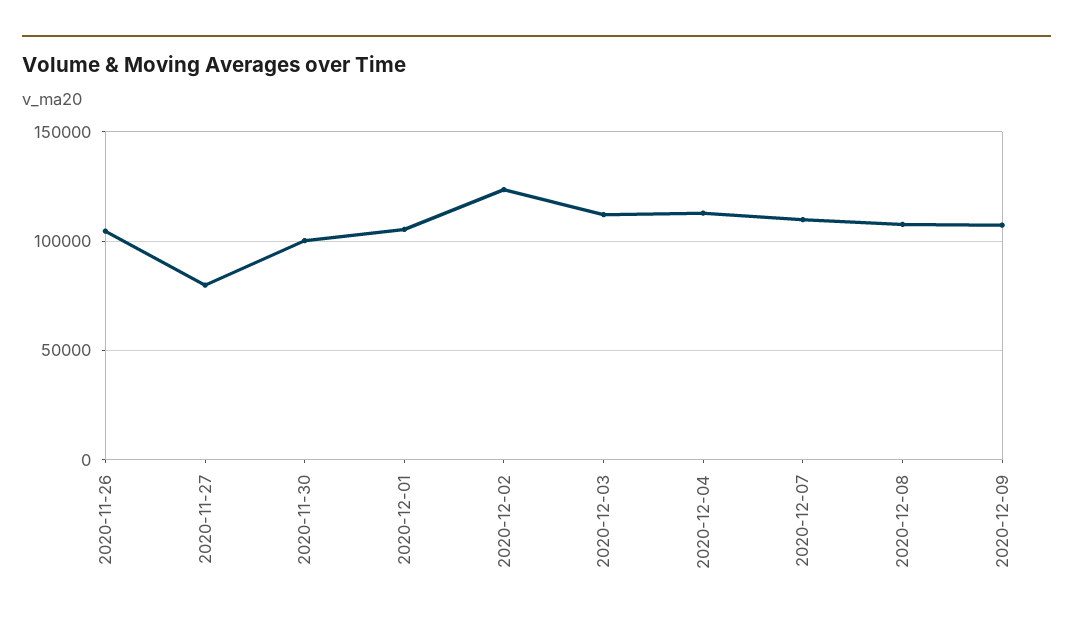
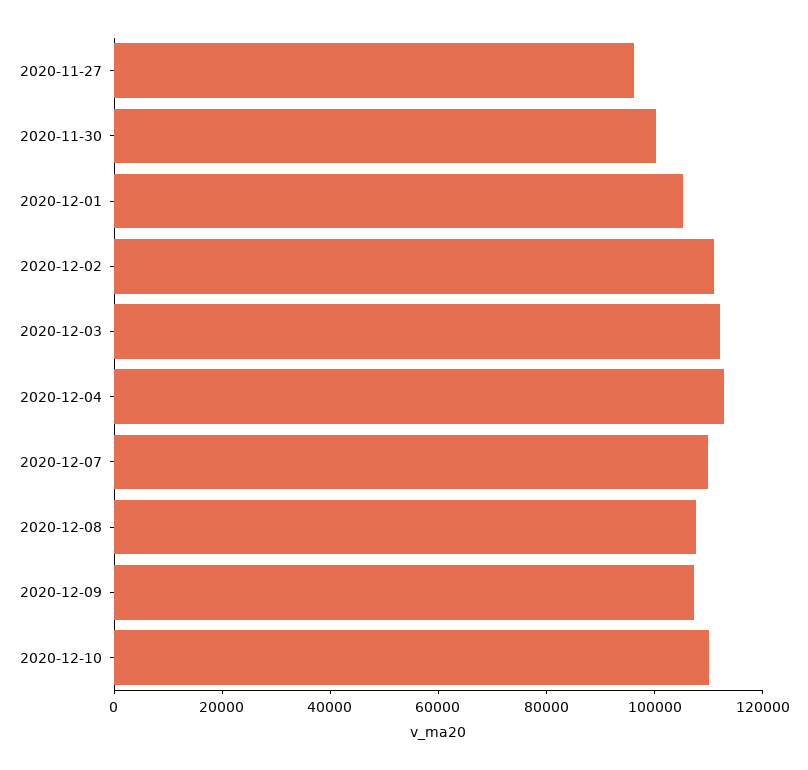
2020-11-26: 105000 -> none
2020-11-27: 80000 -> 95000
2020-12-02: 125000 -> 110000
2020-12-10: none -> 110000

